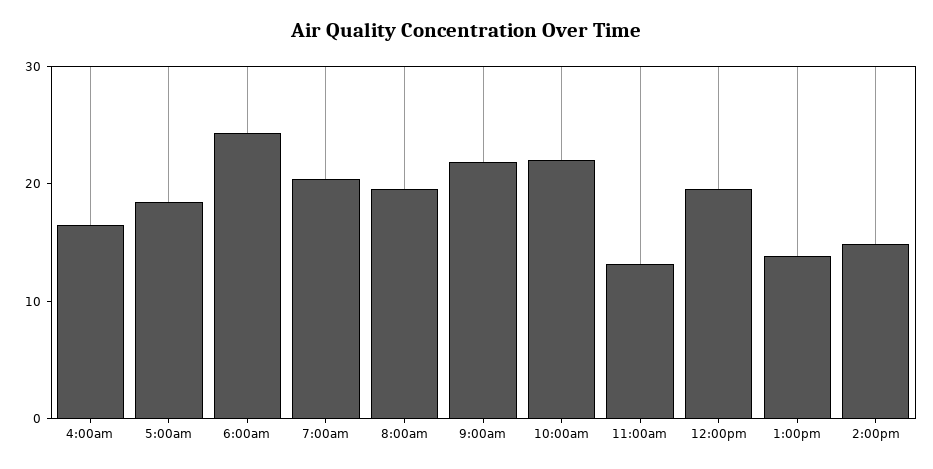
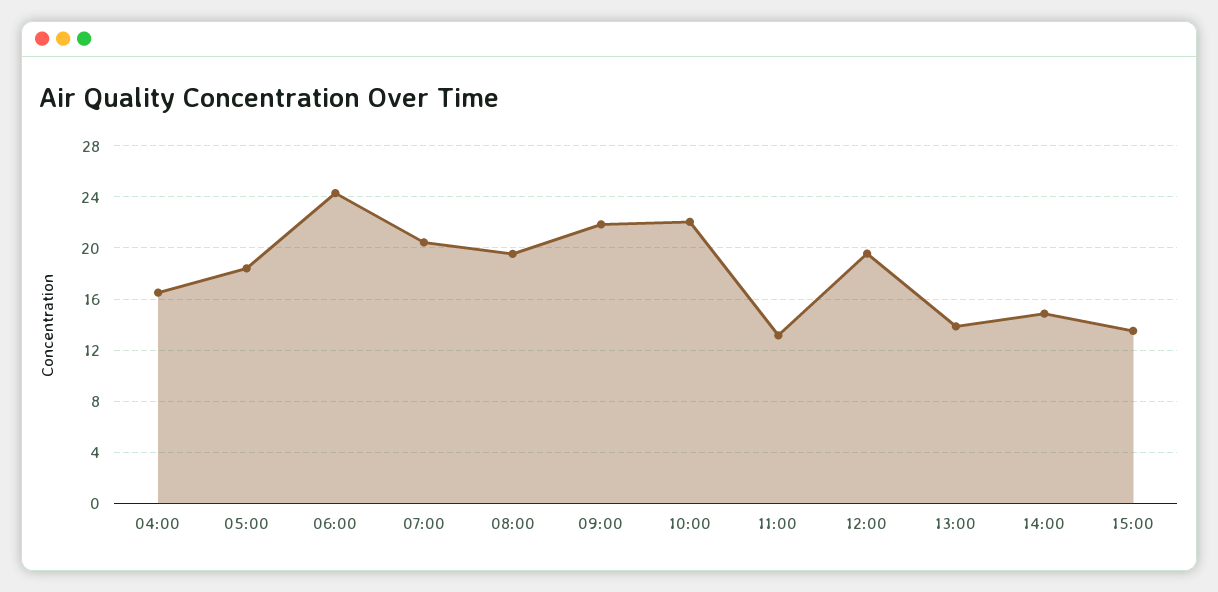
15:00: none -> 13.5

